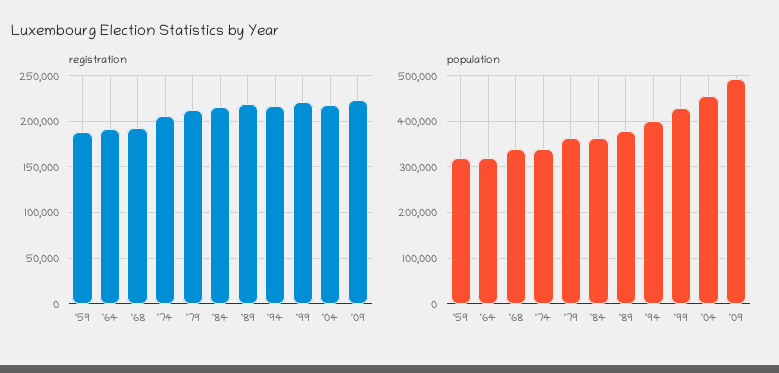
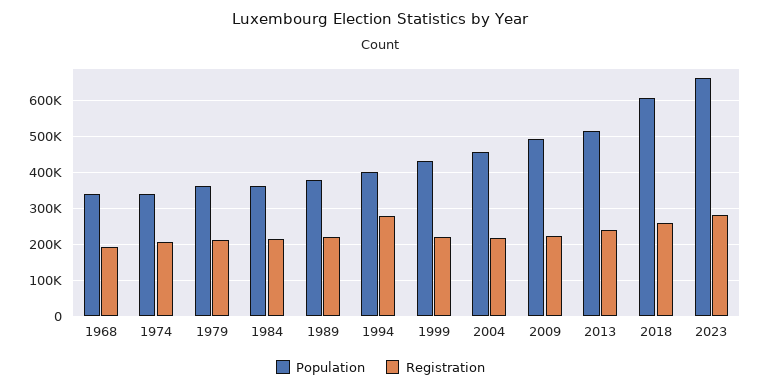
registration, '59: 190000 -> none
registration, '64: 190000 -> none
registration, '94: 220000 -> 280000
population, '59: 320000 -> none
population, '64: 320000 -> none
population, 2013: none -> 520000
registration, 2013: none -> 240000
population, 2018: none -> 600000
registration, 2018: none -> 260000
population, 2023: none -> 660000
registration, 2023: none -> 280000

